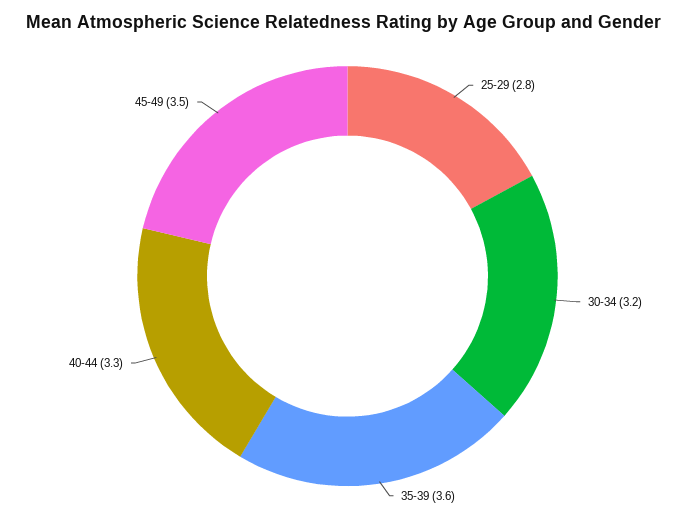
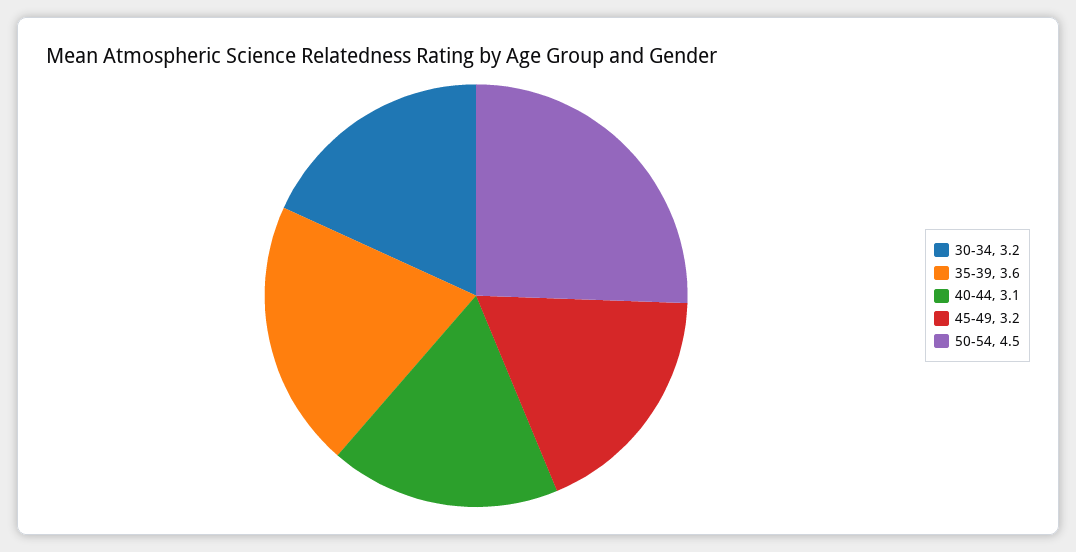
25-29: 2.8 -> none
40-44: 3.3 -> 3.1
45-49: 3.5 -> 3.2
50-54: none -> 4.5

